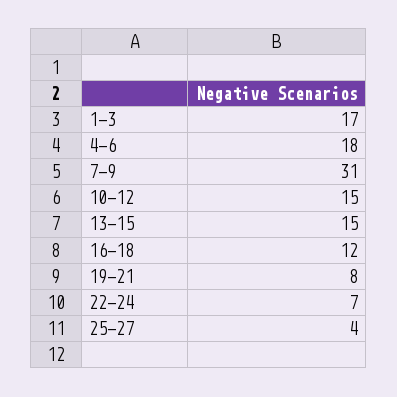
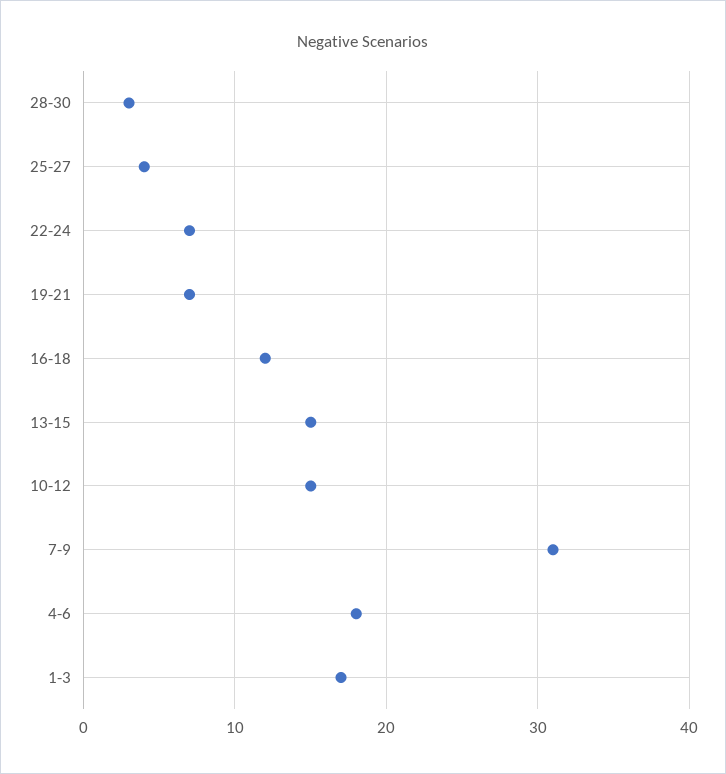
19-21: 8 -> 7
28-30: none -> 3

